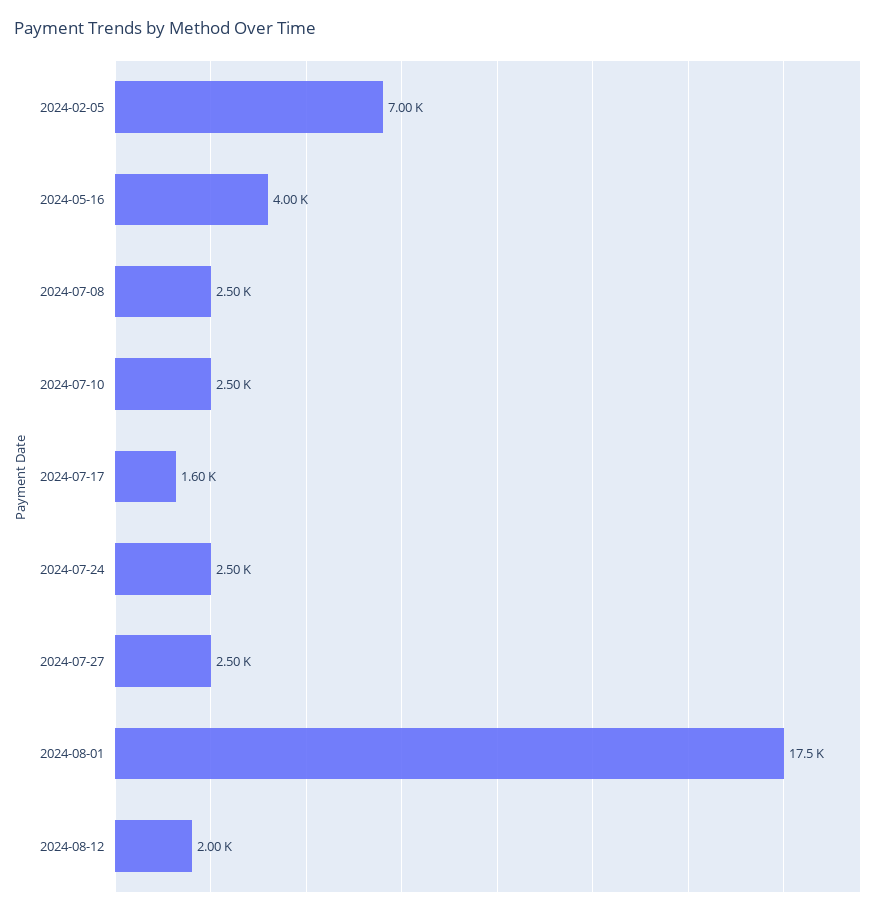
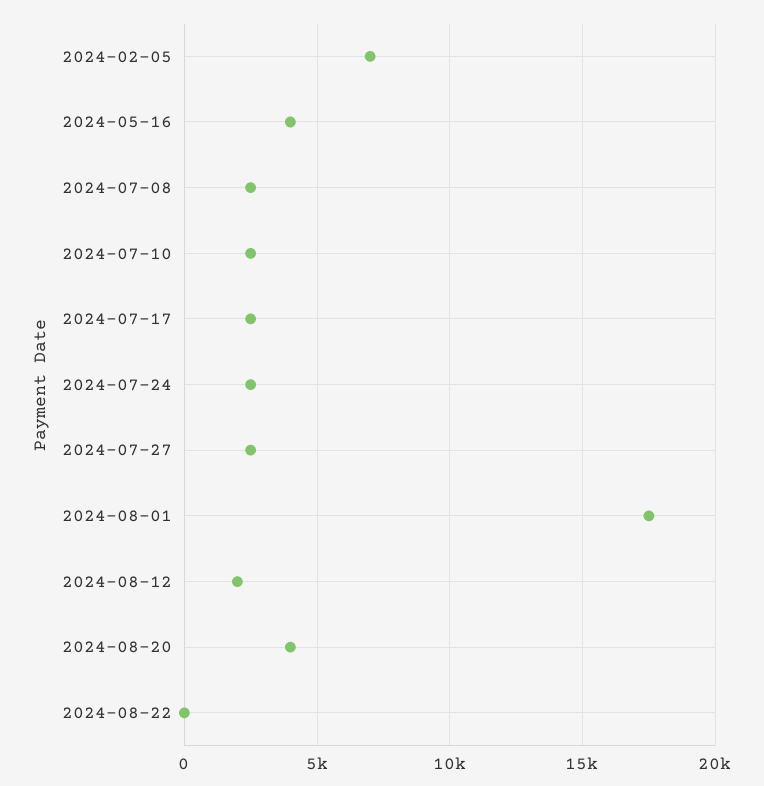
2024-07-17: 1600 -> 2500
2024-08-20: none -> 4000
2024-08-22: none -> 0

